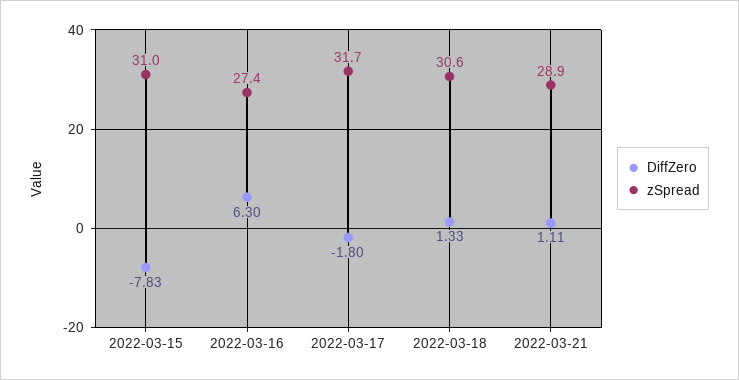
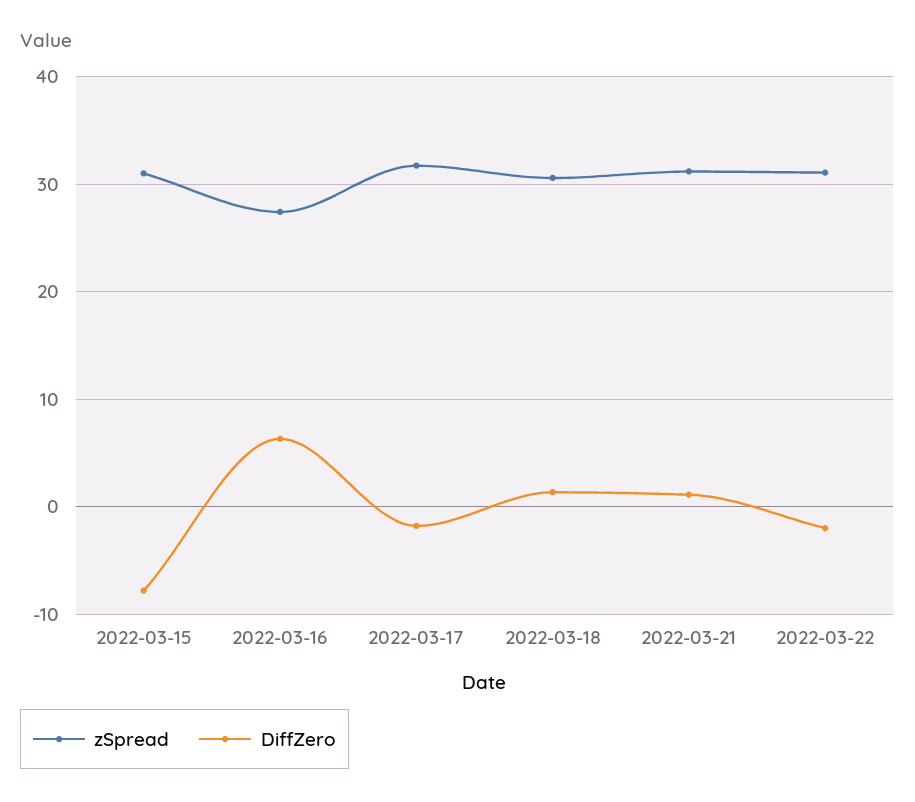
zSpread, 2022-03-21: 28.9 -> 31
zSpread, 2022-03-22: none -> 31
DiffZero, 2022-03-22: none -> -2

